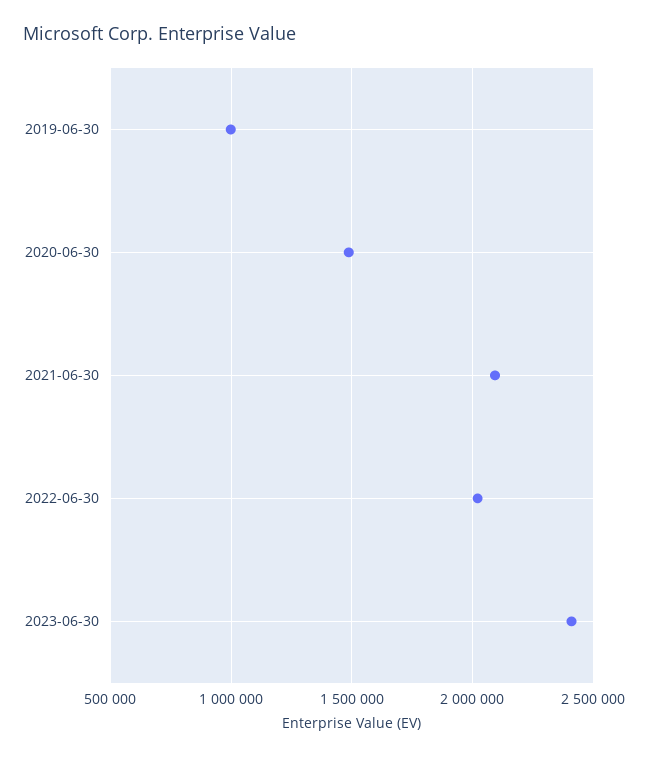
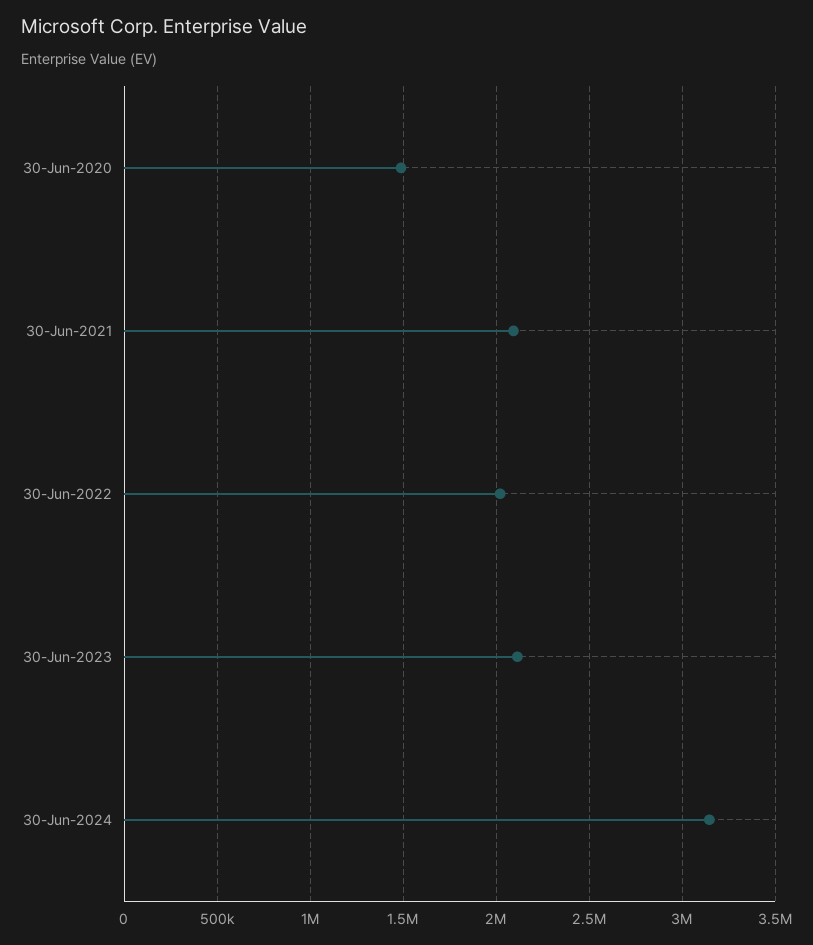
2019-06-30: 1000000 -> none
2023-06-30: 2400000 -> 2100000
30-Jun-2024: none -> 3150000

